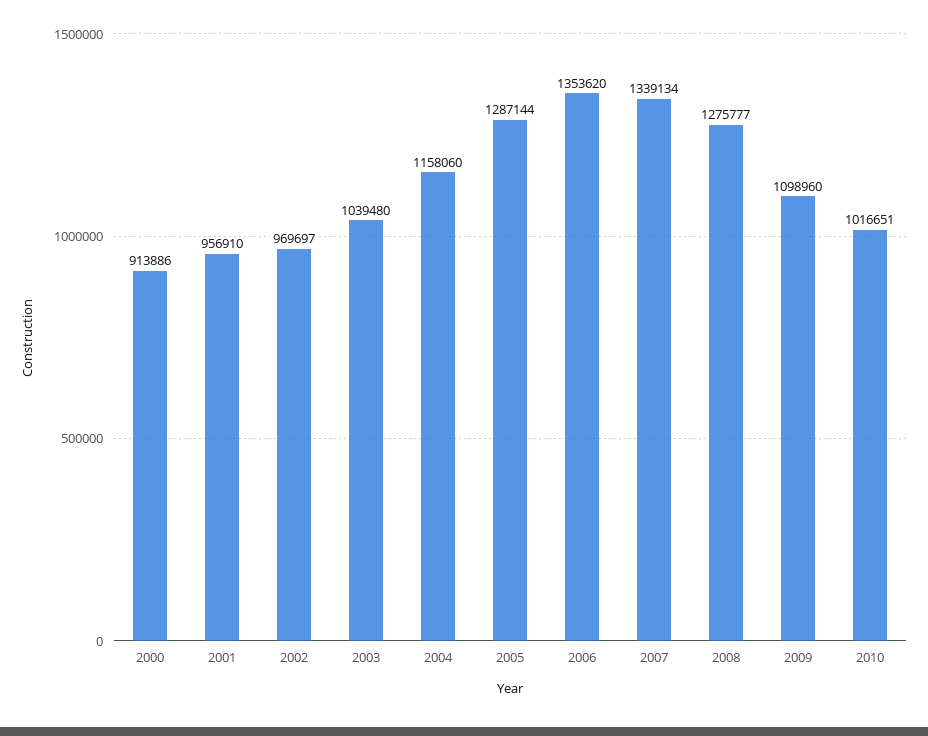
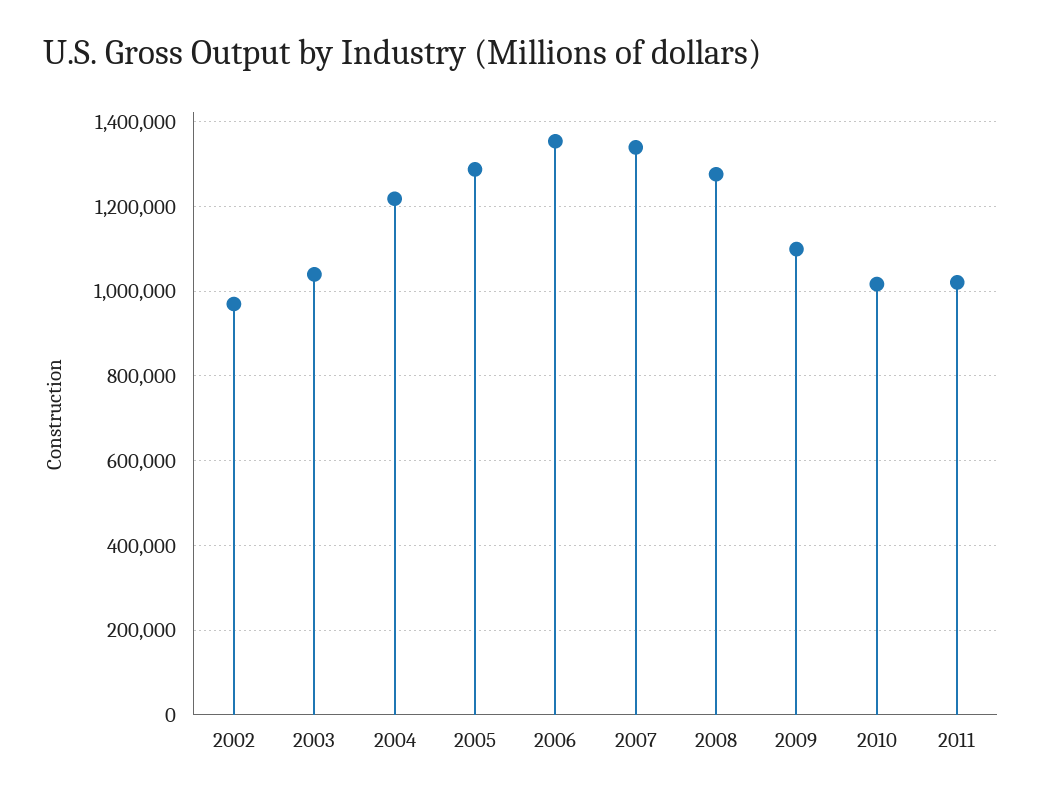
2000: 913886 -> none
2001: 956910 -> none
2004: 1158060 -> 1220000
2011: none -> 1020000

